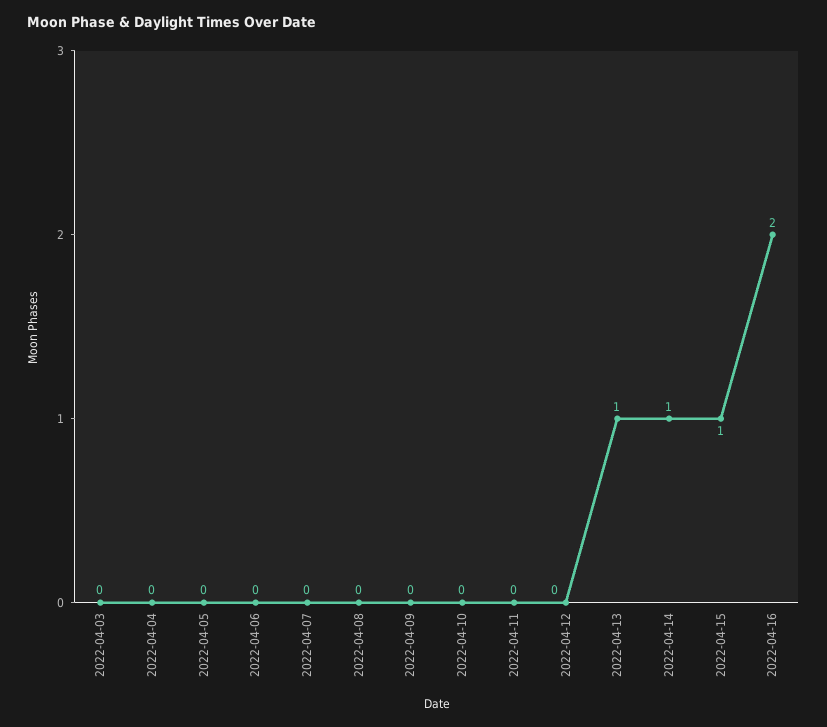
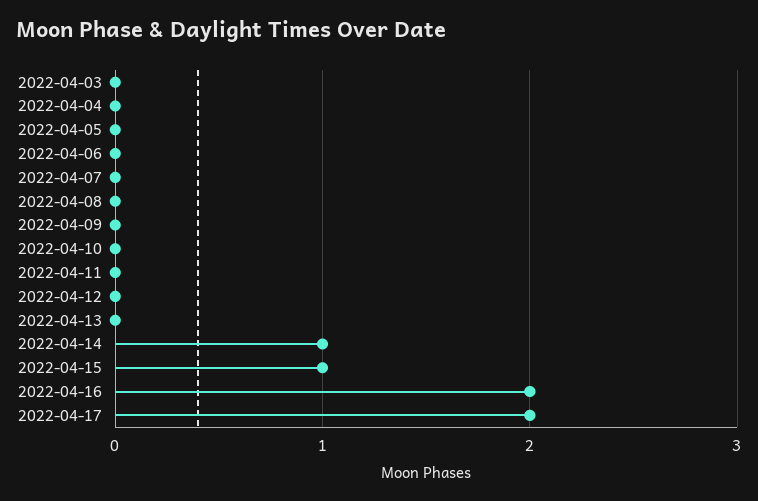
2022-04-13: 1 -> 0
2022-04-17: none -> 2

